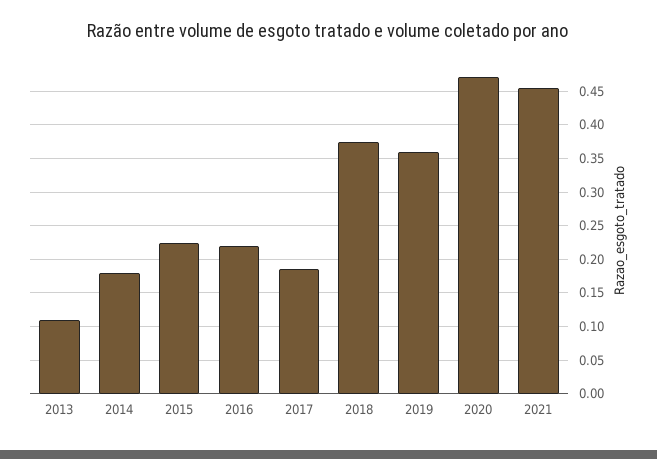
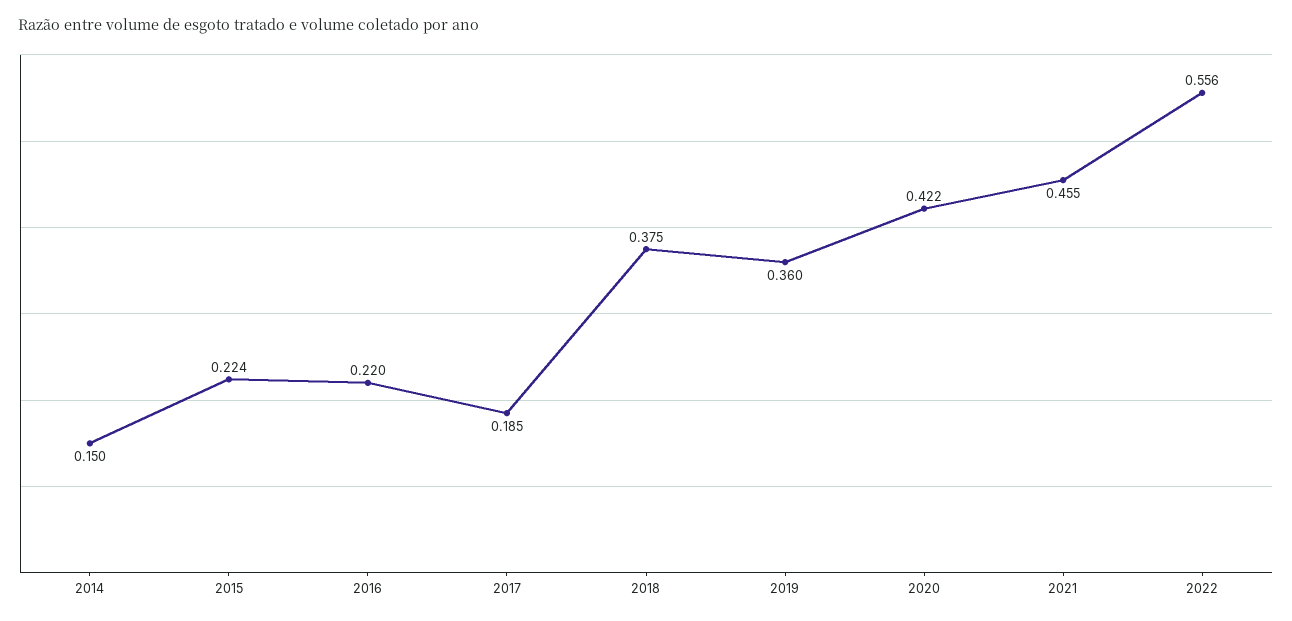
2013: 0.11 -> none
2014: 0.18 -> 0.15
2020: 0.47 -> 0.422
2022: none -> 0.556

